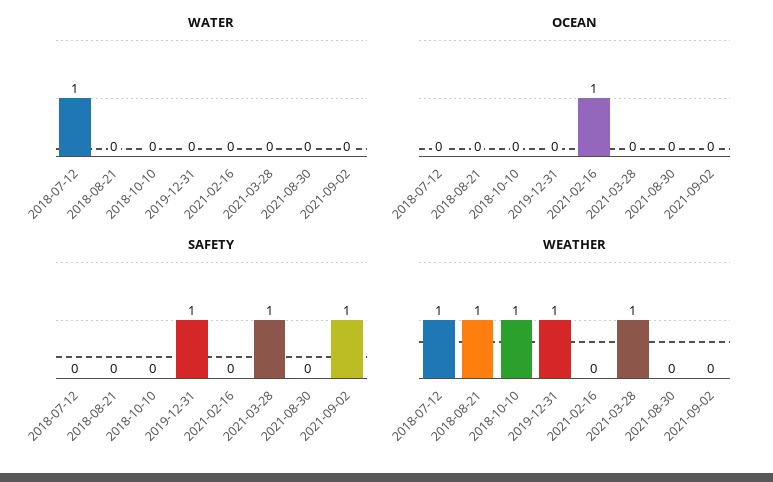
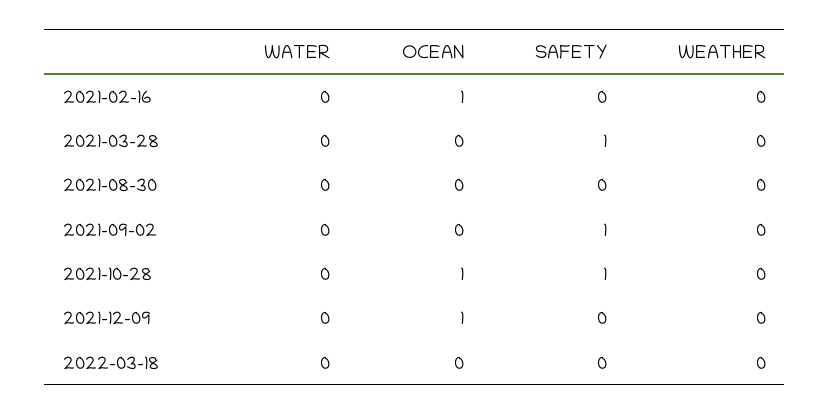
WATER, 2018-07-12: 1 -> none
WATER, 2018-08-21: 0 -> none
WATER, 2018-10-10: 0 -> none
WATER, 2019-12-31: 0 -> none
OCEAN, 2018-07-12: 0 -> none
OCEAN, 2018-08-21: 0 -> none
OCEAN, 2018-10-10: 0 -> none
OCEAN, 2019-12-31: 0 -> none
SAFETY, 2018-07-12: 0 -> none
SAFETY, 2018-08-21: 0 -> none
SAFETY, 2018-10-10: 0 -> none
SAFETY, 2019-12-31: 1 -> none
WEATHER, 2018-07-12: 1 -> none
WEATHER, 2018-08-21: 1 -> none
WEATHER, 2018-10-10: 1 -> none
WEATHER, 2019-12-31: 1 -> none
WEATHER, 2021-03-28: 1 -> 0
WATER, 2021-10-28: none -> 0
OCEAN, 2021-10-28: none -> 1
SAFETY, 2021-10-28: none -> 1
WEATHER, 2021-10-28: none -> 0
WATER, 2021-12-09: none -> 0
OCEAN, 2021-12-09: none -> 1
SAFETY, 2021-12-09: none -> 0
WEATHER, 2021-12-09: none -> 0
WATER, 2022-03-18: none -> 0
OCEAN, 2022-03-18: none -> 0
SAFETY, 2022-03-18: none -> 0
WEATHER, 2022-03-18: none -> 0

